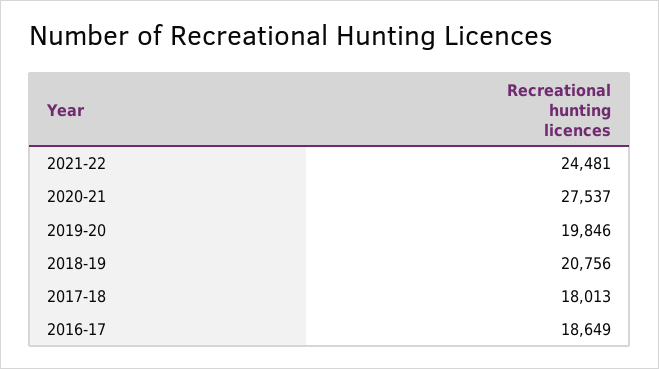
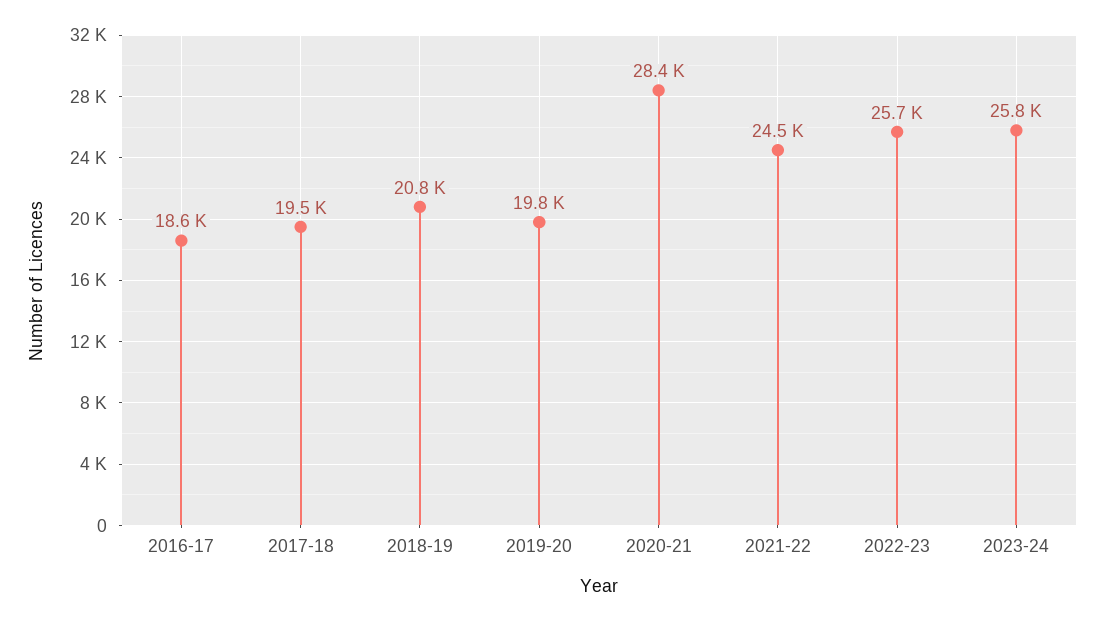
2020-21: 27537 -> 28400
2017-18: 18013 -> 19500
2022-23: none -> 25700
2023-24: none -> 25800

